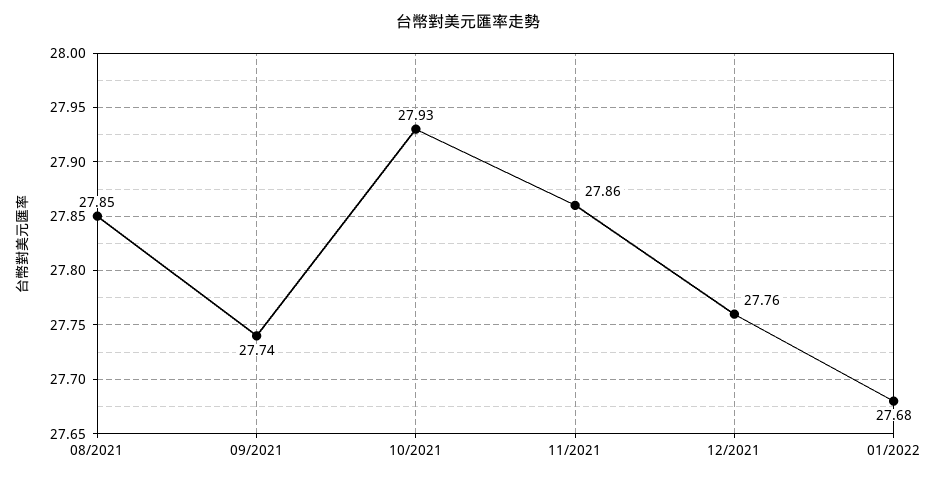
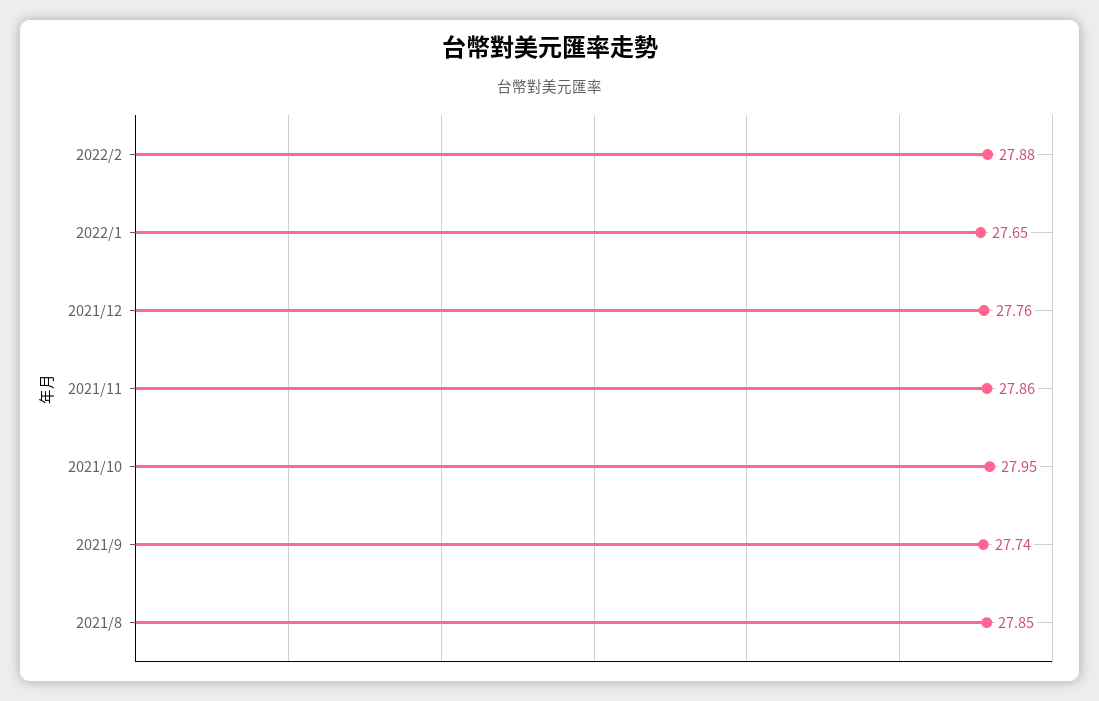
10/2021: 27.93 -> 27.95
01/2022: 27.68 -> 27.65
2022/2: none -> 27.88

